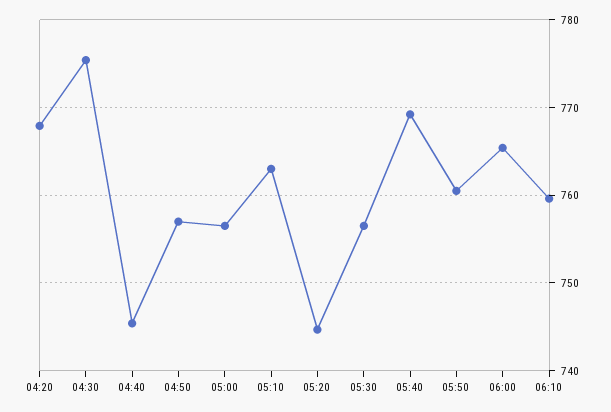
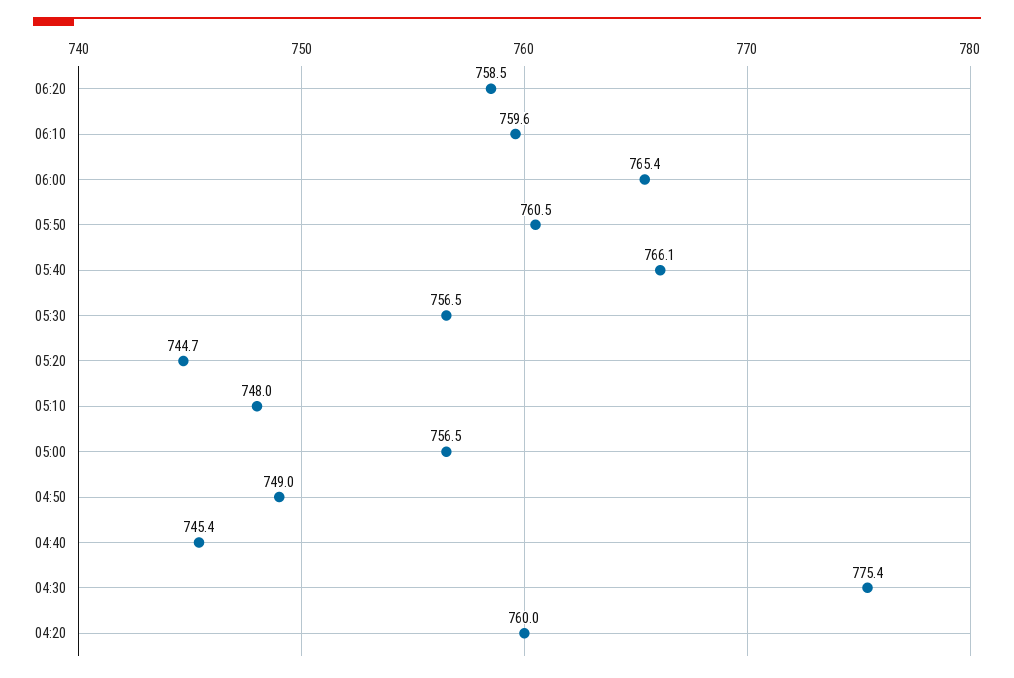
04:20: 768 -> 760
04:50: 757 -> 749
05:10: 763 -> 748
05:40: 769 -> 766.1
06:20: none -> 758.5

